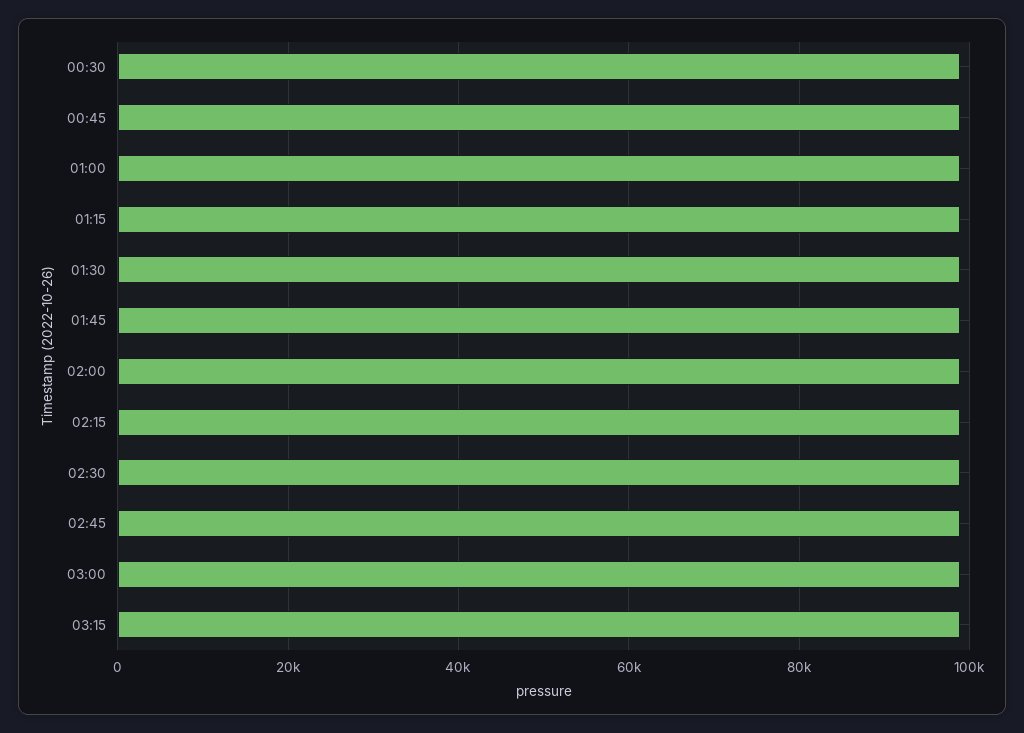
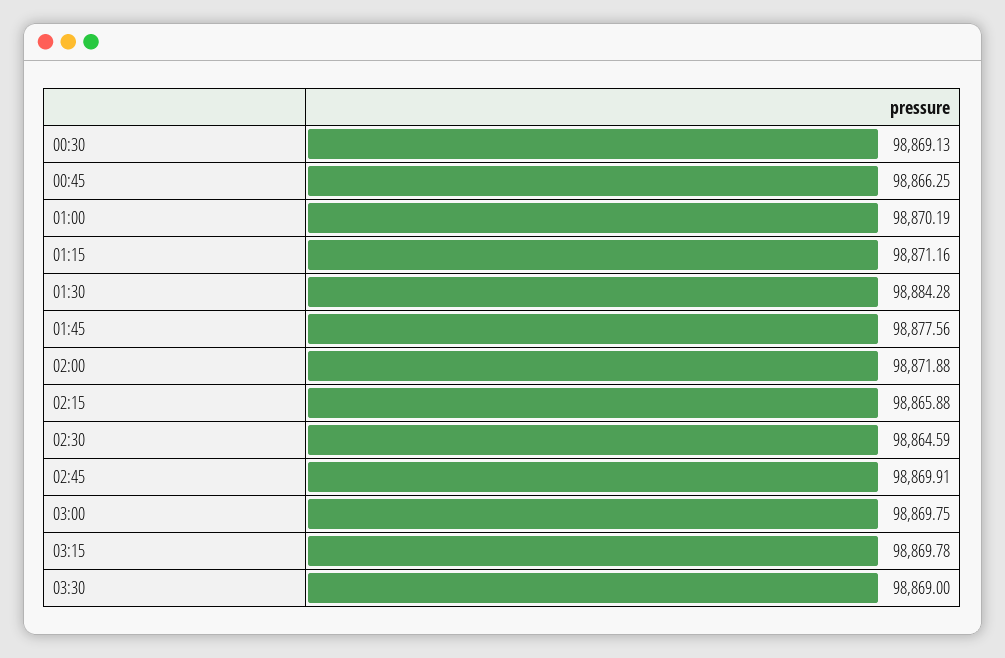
03:30: none -> 98869

